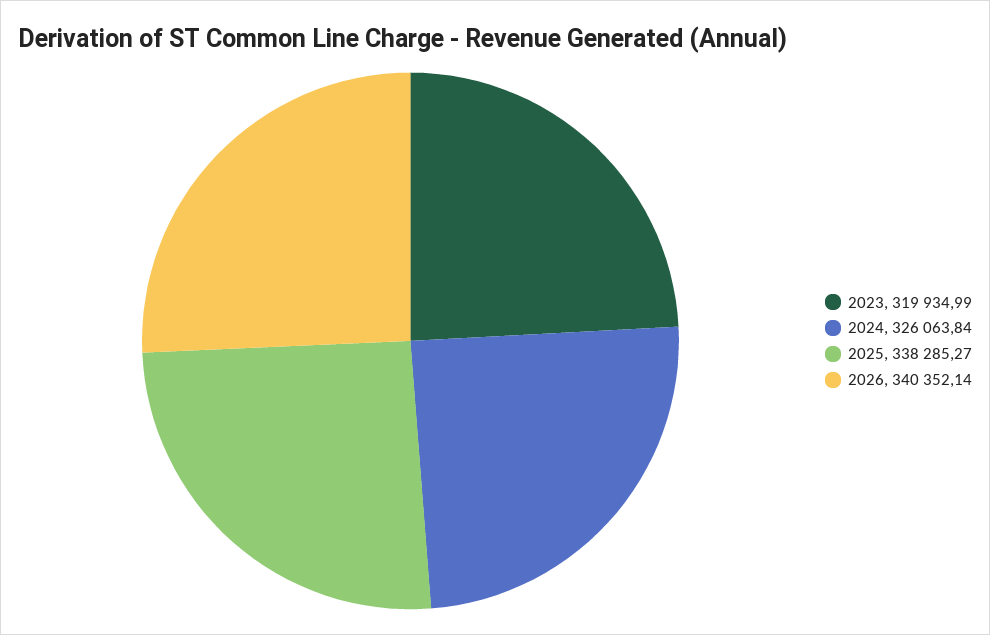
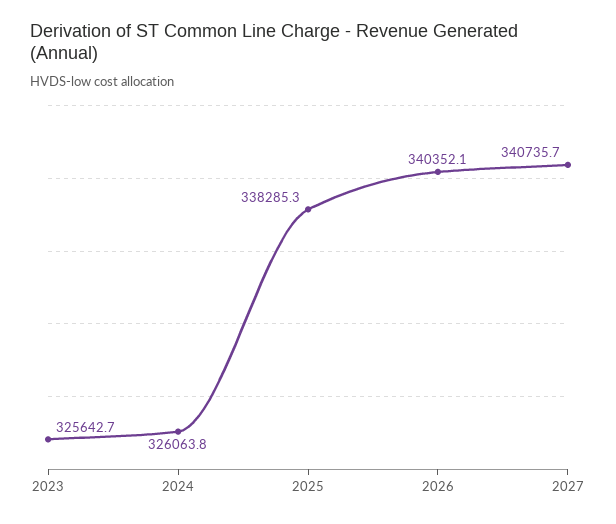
2023: 319934.99 -> 325642.7
2027: none -> 340735.7

